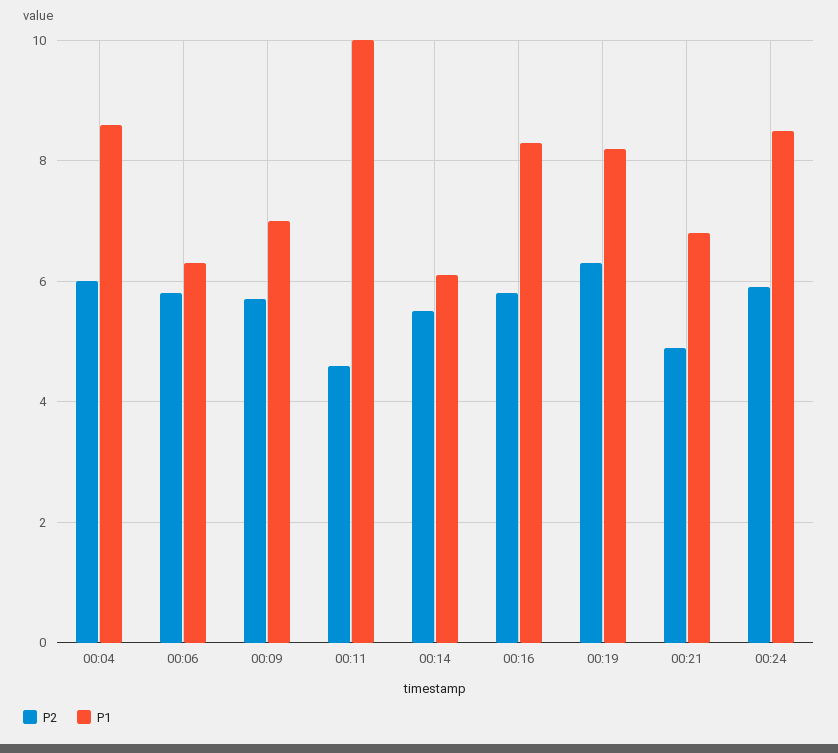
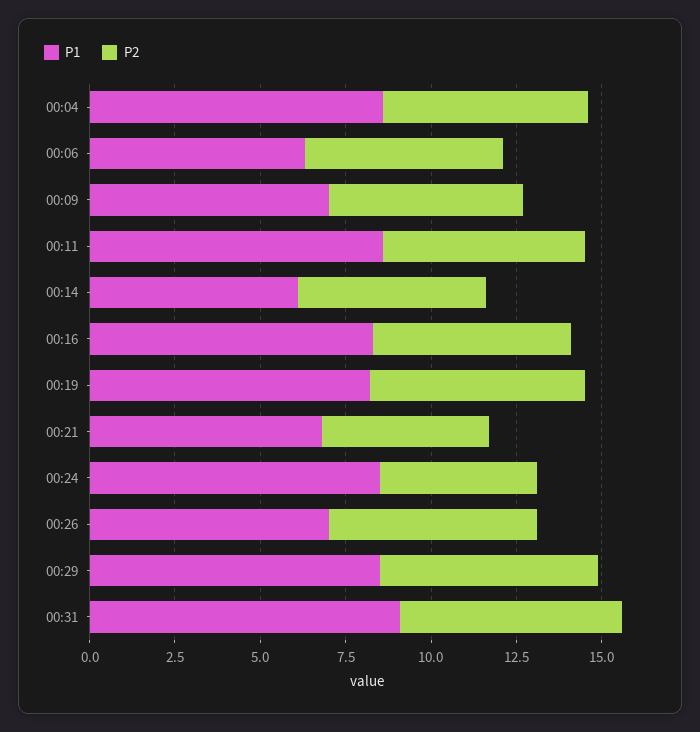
P2, 00:11: 4.5 -> 6
P1, 00:11: 10 -> 8.5
P2, 00:24: 6 -> 4.5
P1, 00:26: none -> 7
P2, 00:26: none -> 6
P1, 00:29: none -> 8.5
P2, 00:29: none -> 6.5
P1, 00:31: none -> 9
P2, 00:31: none -> 6.5

